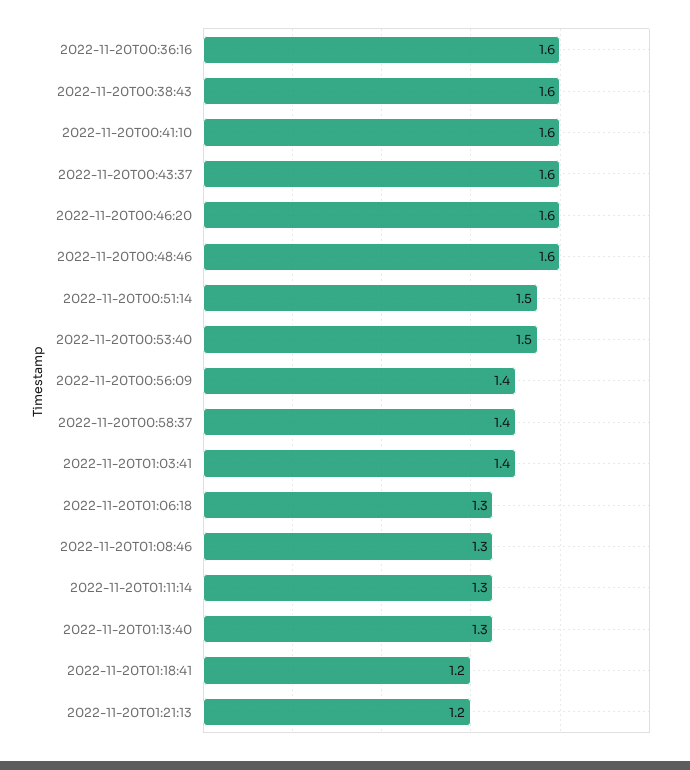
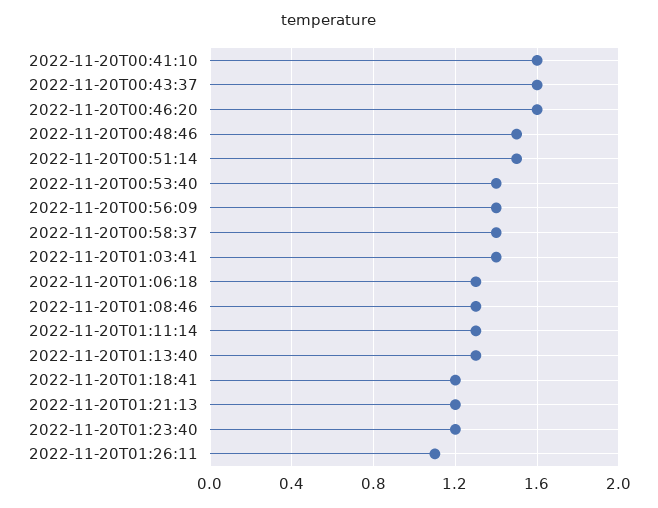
2022-11-20T00:36:16: 1.6 -> none
2022-11-20T00:38:43: 1.6 -> none
2022-11-20T00:48:46: 1.6 -> 1.5
2022-11-20T00:53:40: 1.5 -> 1.4
2022-11-20T01:23:40: none -> 1.2
2022-11-20T01:26:11: none -> 1.1

